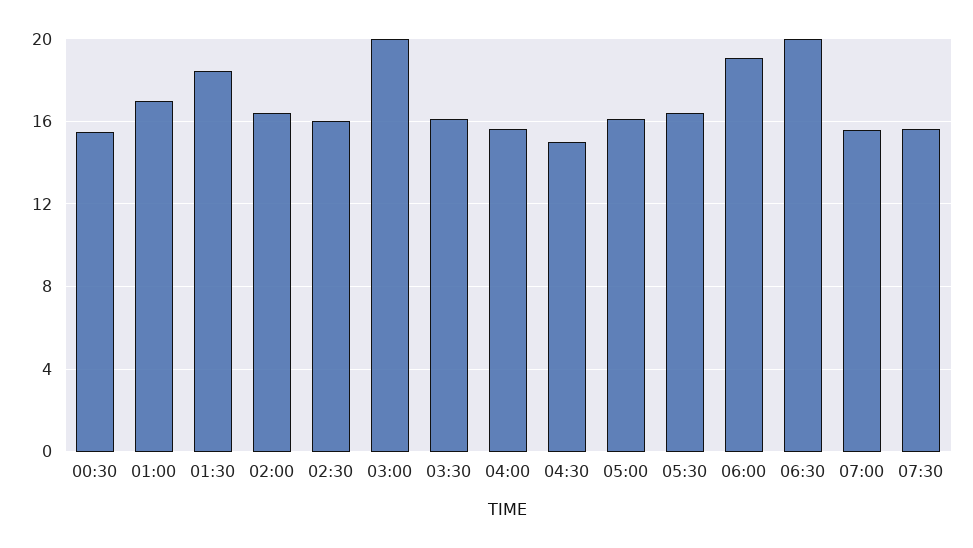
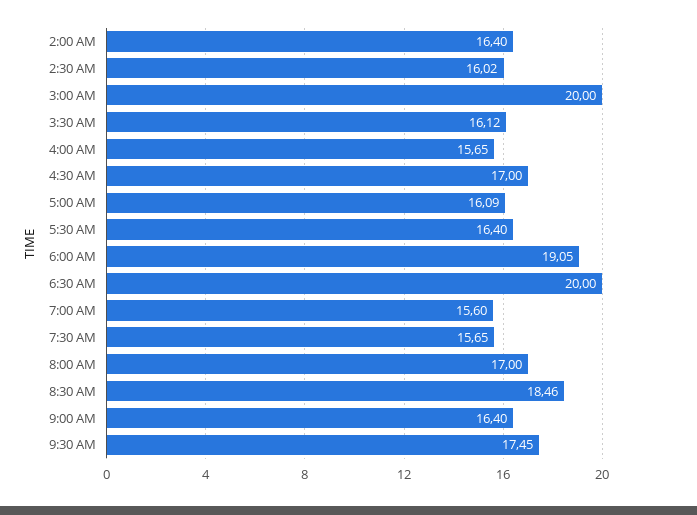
00:30: 15.5 -> none
01:00: 17 -> none
01:30: 18.5 -> none
04:30: 15 -> 17
8:00 AM: none -> 17
8:30 AM: none -> 18.46
9:00 AM: none -> 16.4
9:30 AM: none -> 17.45

